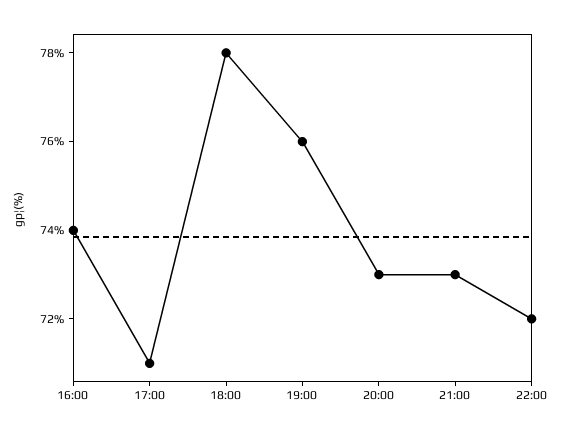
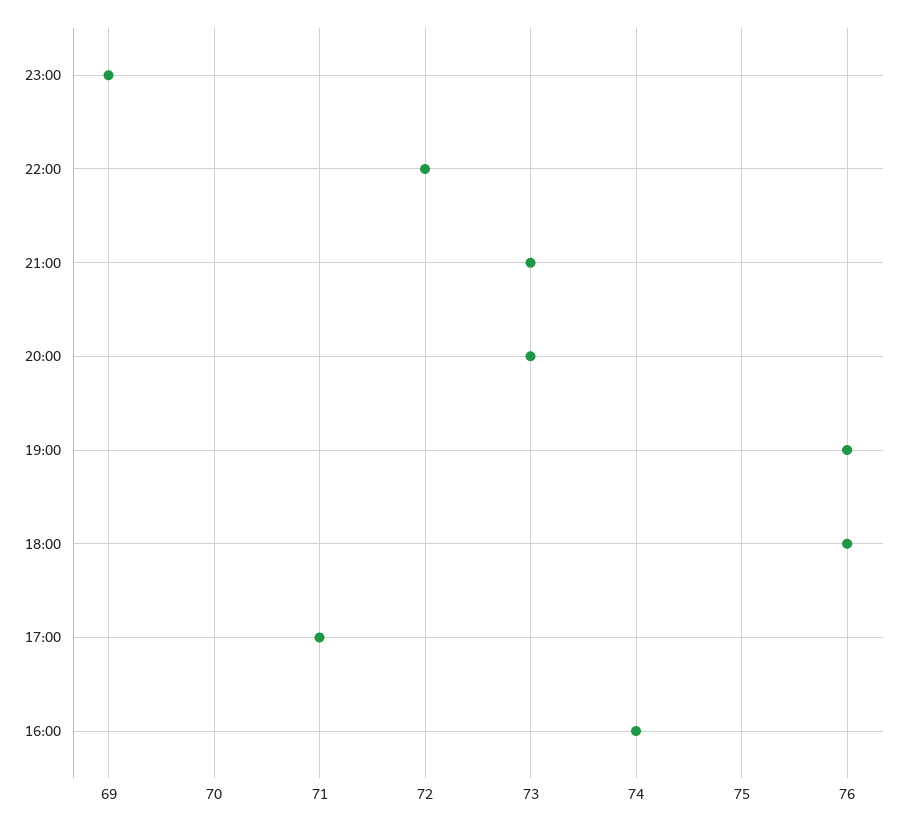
18:00: 78 -> 76
23:00: none -> 69

